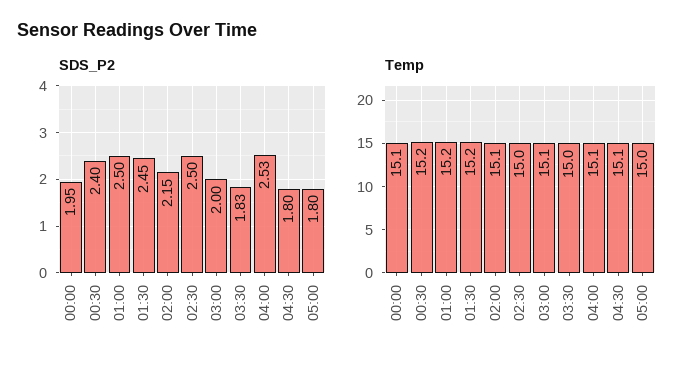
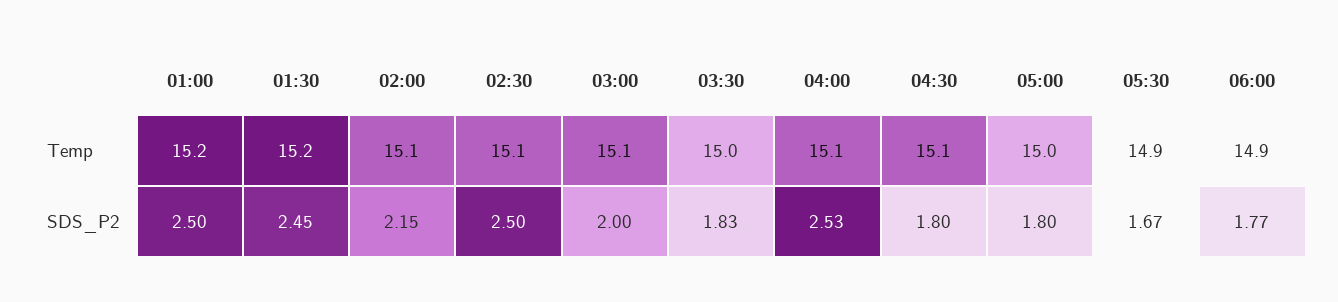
SDS_P2, 00:00: 1.95 -> none
SDS_P2, 00:30: 2.4 -> none
Temp, 00:00: 15.1 -> none
Temp, 00:30: 15.2 -> none
Temp, 02:30: 15 -> 15.1
Temp, 05:30: none -> 14.9
Temp, 06:00: none -> 14.9
SDS_P2, 05:30: none -> 1.67
SDS_P2, 06:00: none -> 1.77

